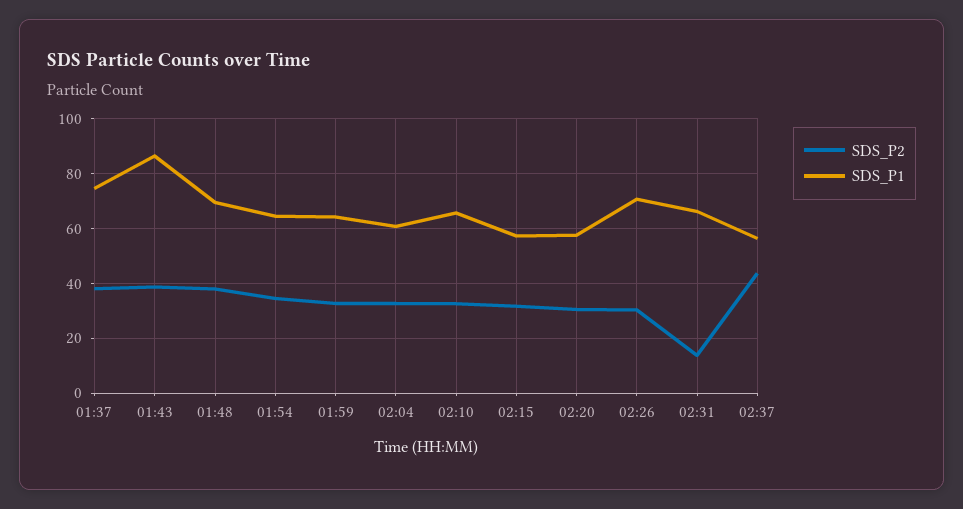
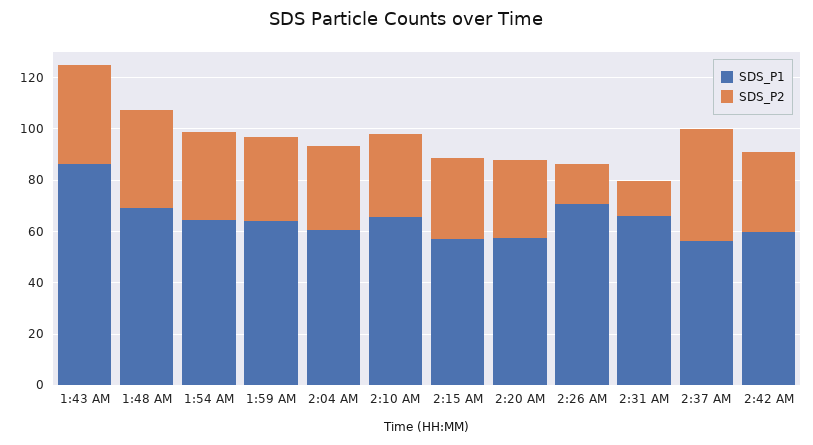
SDS_P2, 01:37: 37.5 -> none
SDS_P1, 01:37: 75 -> none
SDS_P2, 02:26: 30 -> 15
SDS_P1, 2:42 AM: none -> 60
SDS_P2, 2:42 AM: none -> 30

